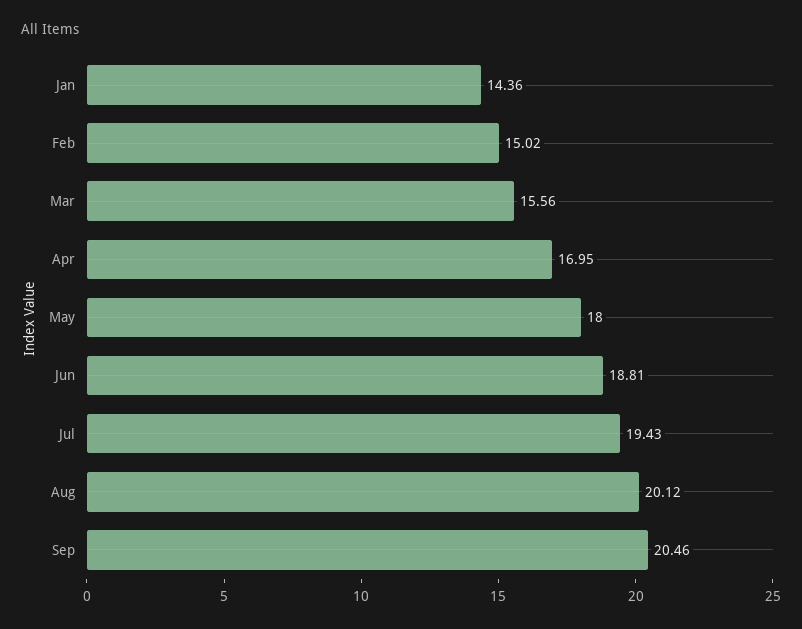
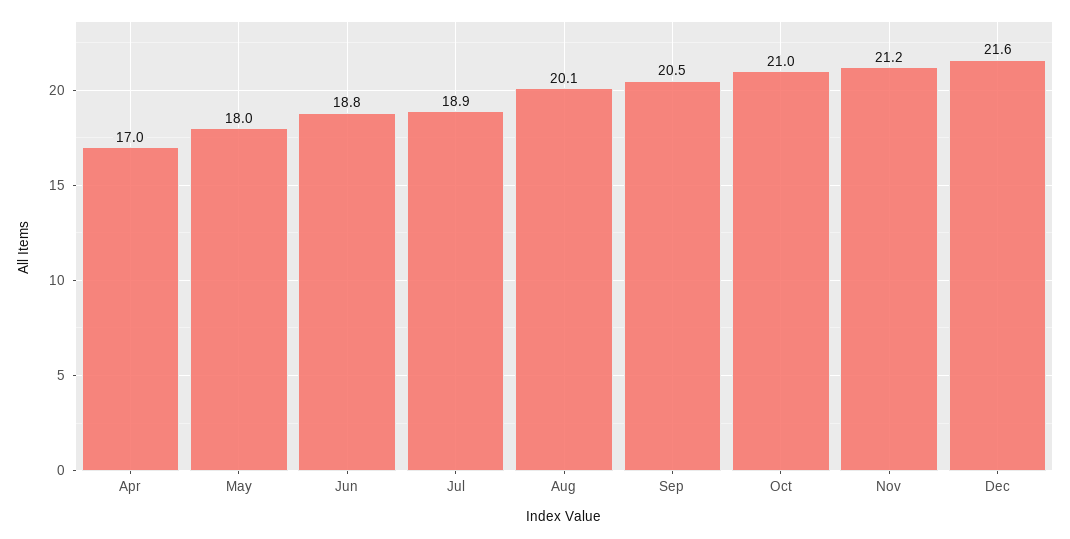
Jan: 14.36 -> none
Feb: 15.02 -> none
Mar: 15.56 -> none
Jul: 19.43 -> 18.9
Oct: none -> 21
Nov: none -> 21.2
Dec: none -> 21.6

